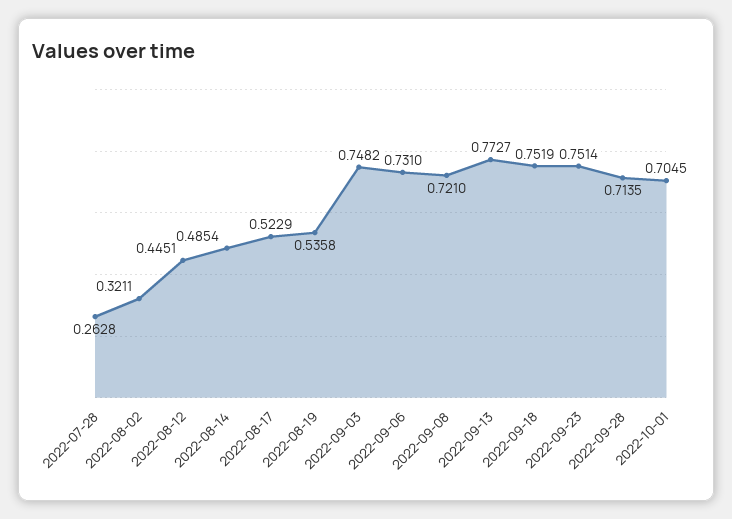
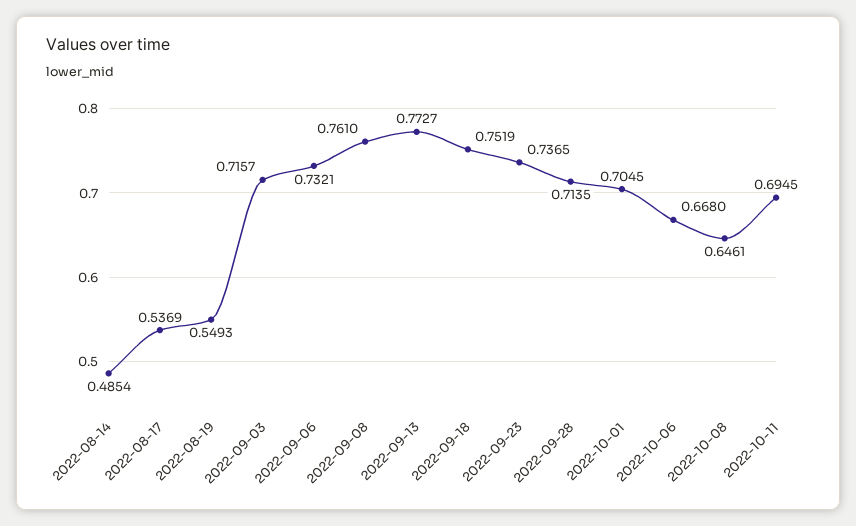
2022-07-28: 0.2628 -> none
2022-08-02: 0.3211 -> none
2022-08-12: 0.4451 -> none
2022-08-17: 0.5229 -> 0.5369
2022-08-19: 0.5358 -> 0.5493
2022-09-03: 0.7482 -> 0.7157
2022-09-06: 0.731 -> 0.7321
2022-09-08: 0.721 -> 0.761
2022-09-23: 0.7514 -> 0.7365
2022-10-06: none -> 0.668
2022-10-08: none -> 0.6461
2022-10-11: none -> 0.6945

